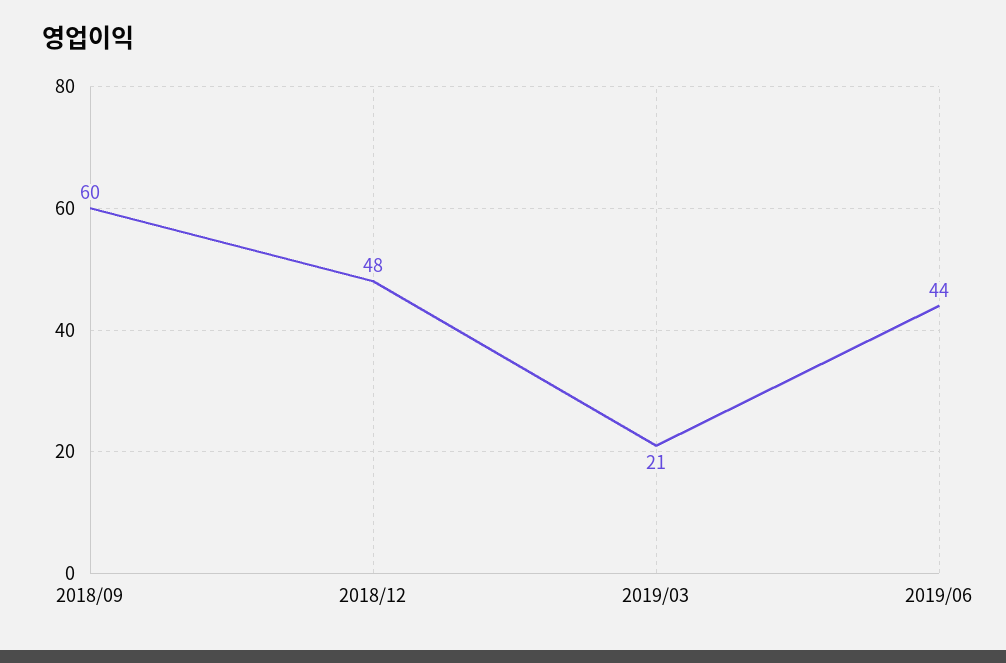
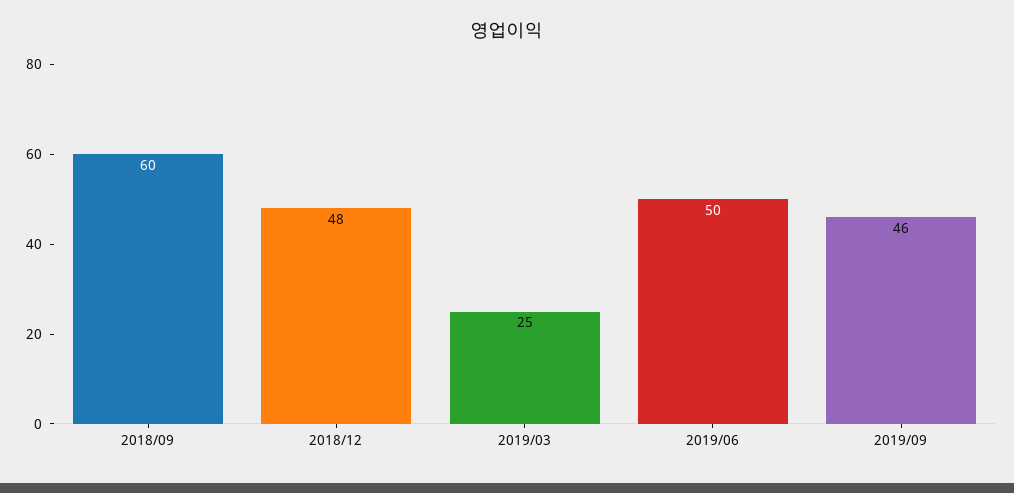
2019/03: 21 -> 25
2019/06: 44 -> 50
2019/09: none -> 46

